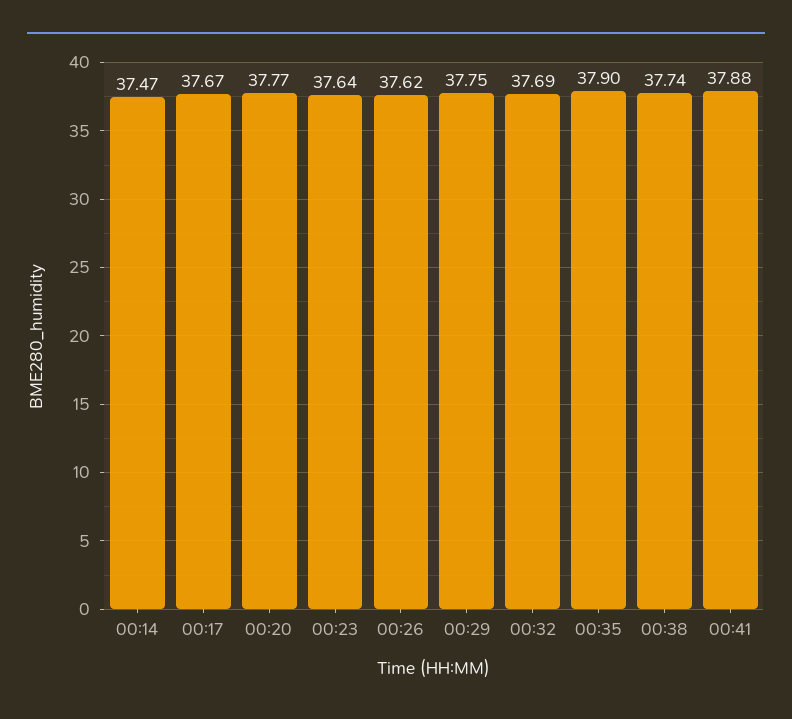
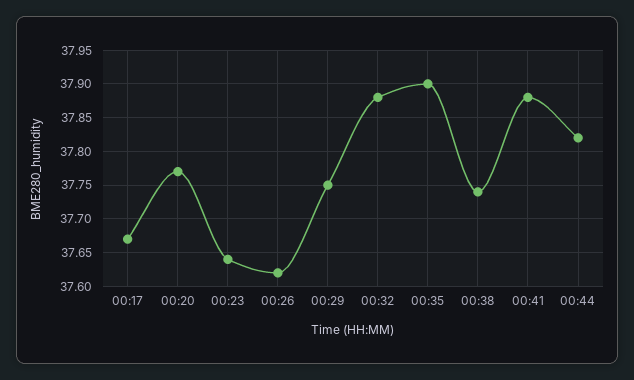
00:14: 37.47 -> none
00:32: 37.69 -> 37.88
00:44: none -> 37.82

